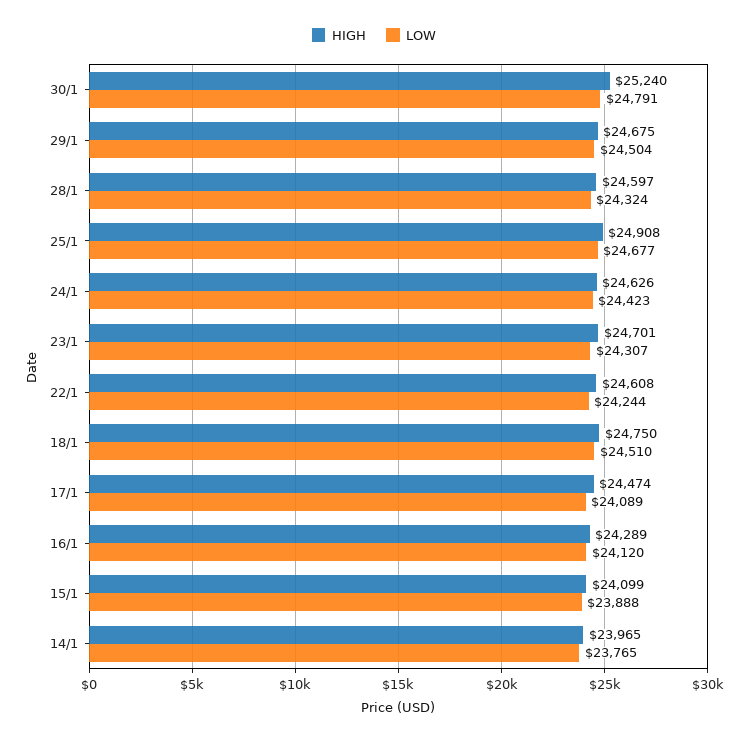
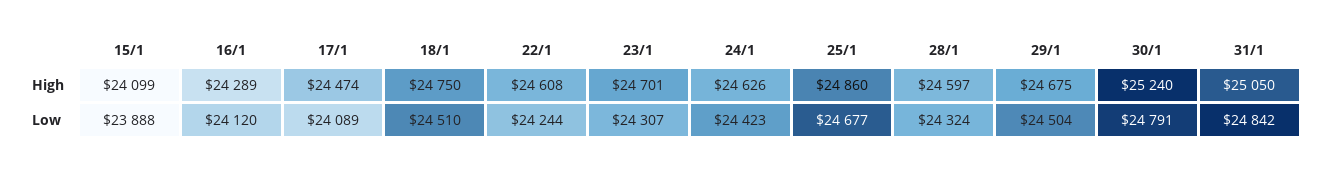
HIGH, 25/1: 24908 -> 24860
HIGH, 14/1: 23965 -> none
LOW, 14/1: 23765 -> none
HIGH, 31/1: none -> 25050
LOW, 31/1: none -> 24842

